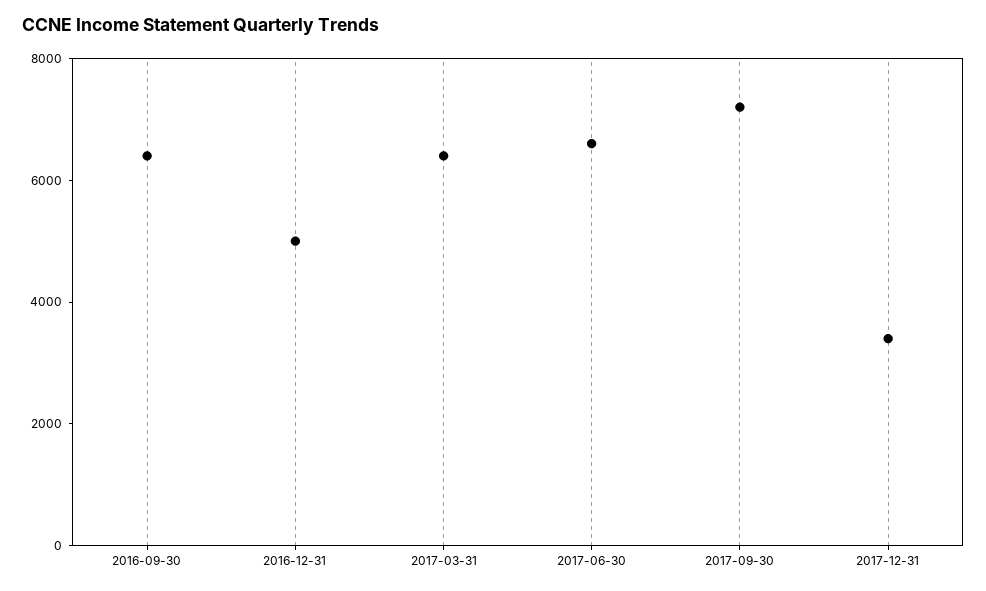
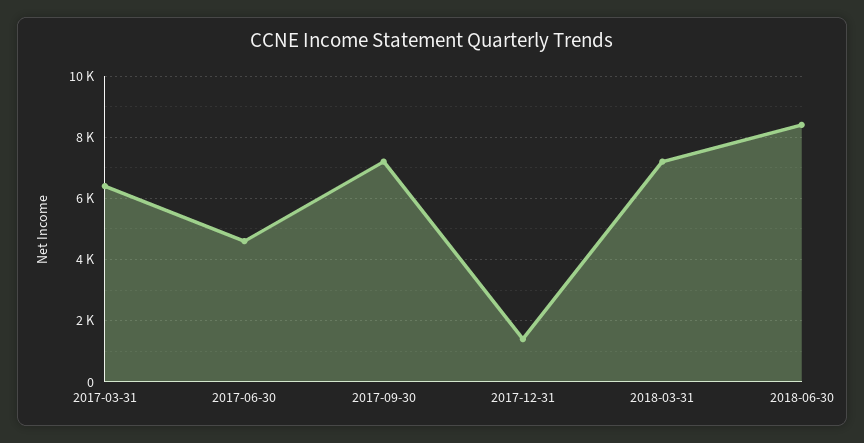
2016-09-30: 6500 -> none
2016-12-31: 5000 -> none
2017-06-30: 6500 -> 4600
2017-12-31: 3500 -> 1400
2018-03-31: none -> 7200
2018-06-30: none -> 8400

